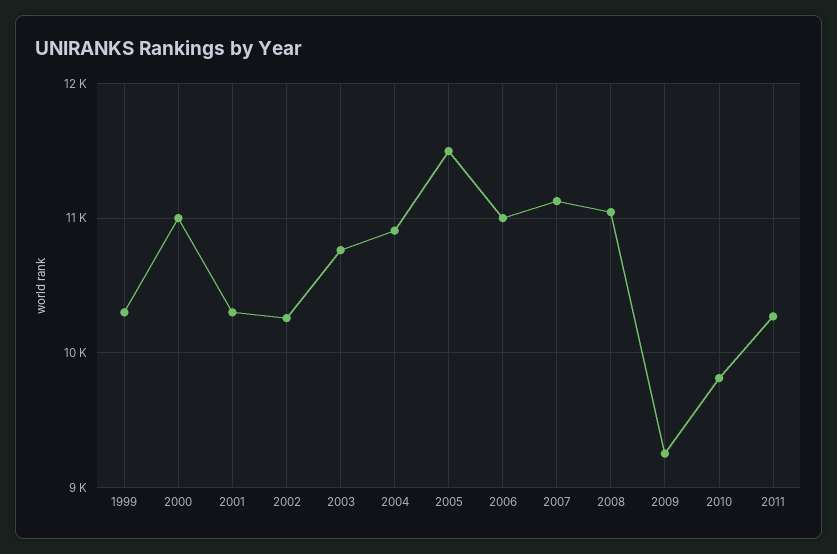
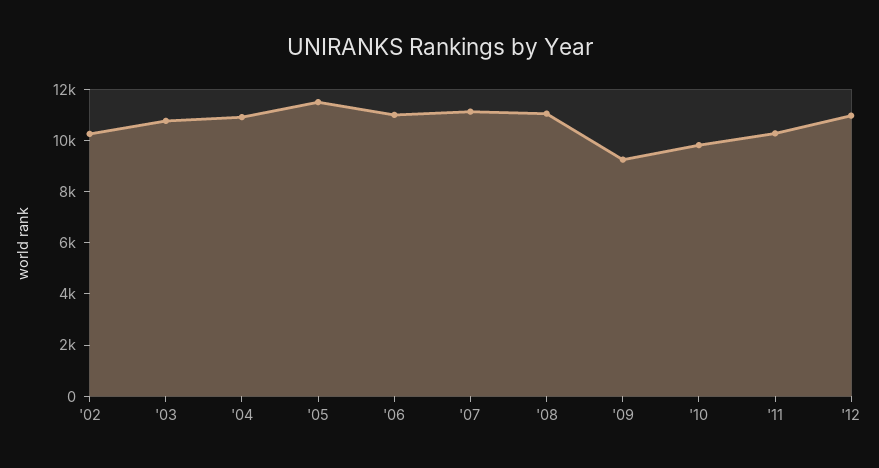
1999: 10300 -> none
2000: 11000 -> none
2001: 10300 -> none
'12: none -> 11000

